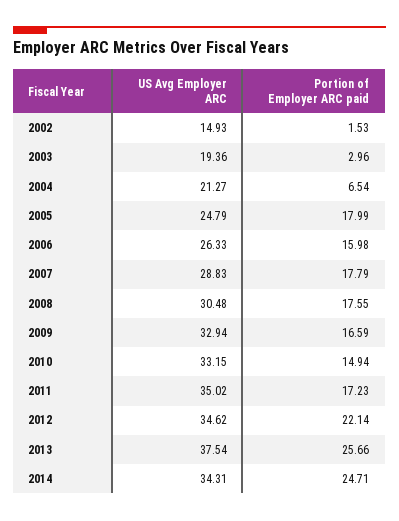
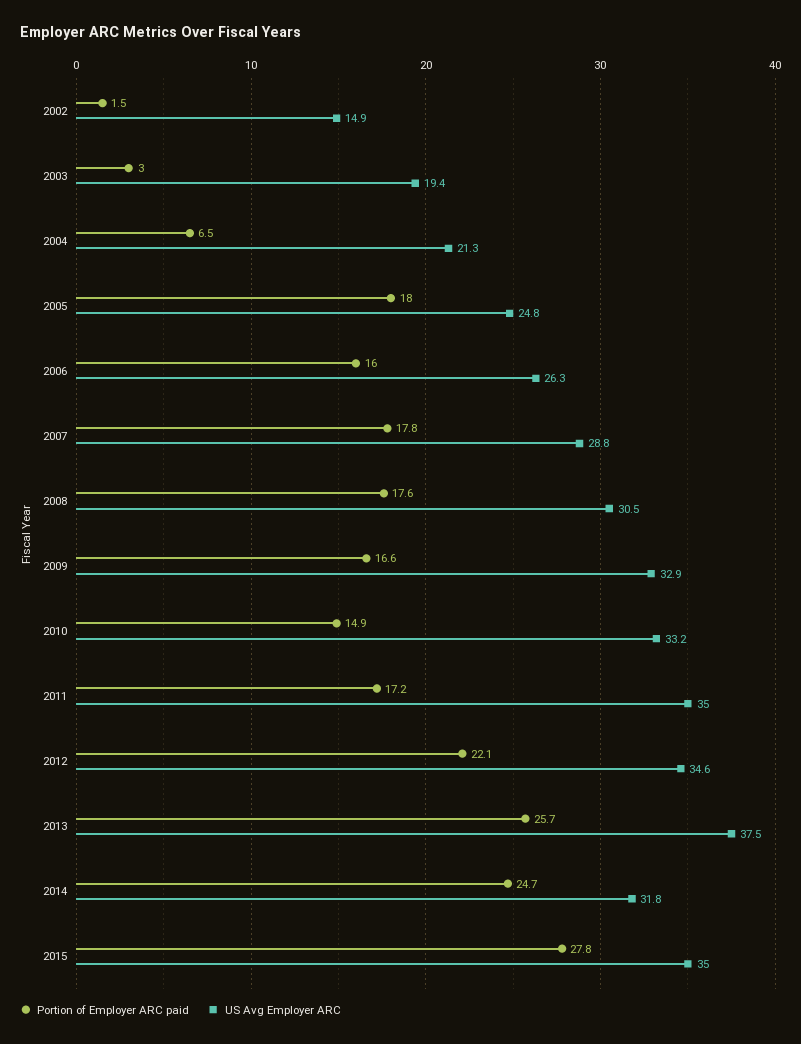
US Avg Employer ARC, 2014: 34.31 -> 31.8
Portion of Employer ARC paid, 2015: none -> 27.8
US Avg Employer ARC, 2015: none -> 35

